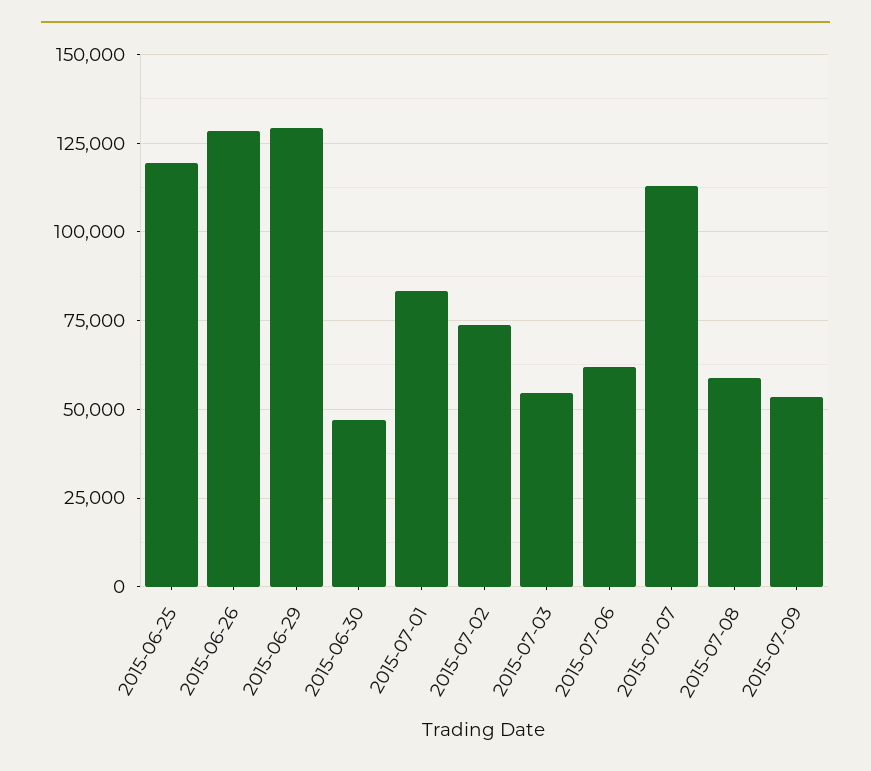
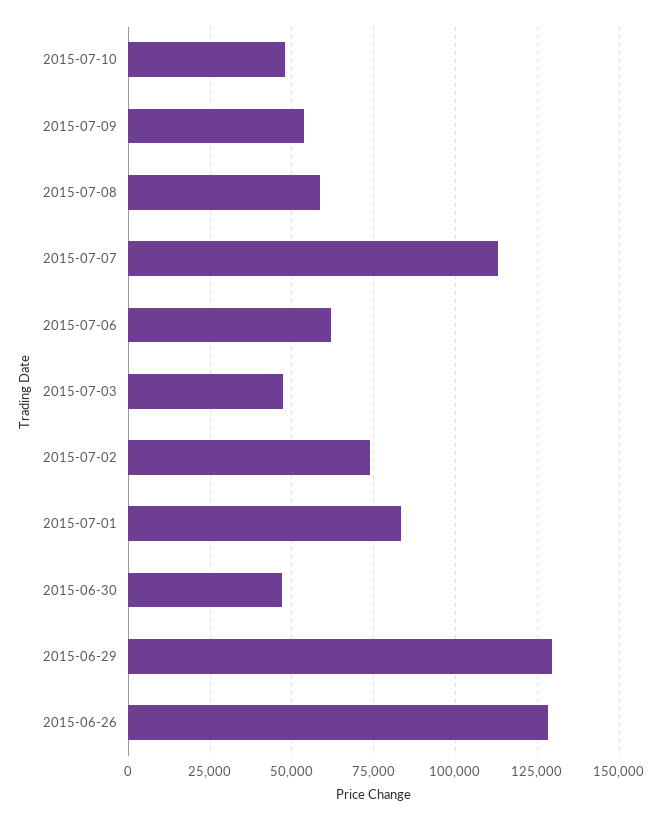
2015-06-25: 120000 -> none
2015-07-03: 55000 -> 47500
2015-07-10: none -> 47500

